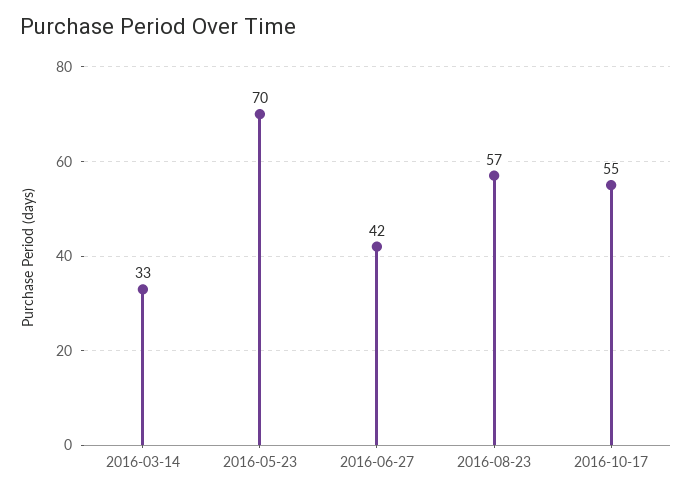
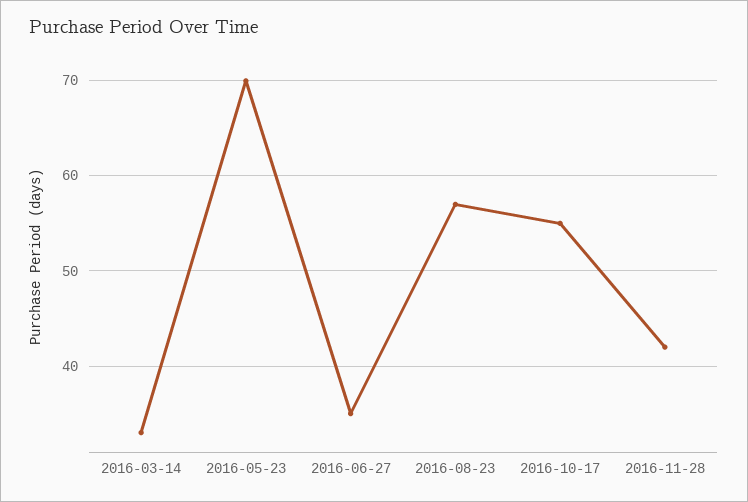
2016-06-27: 42 -> 35
2016-11-28: none -> 42

